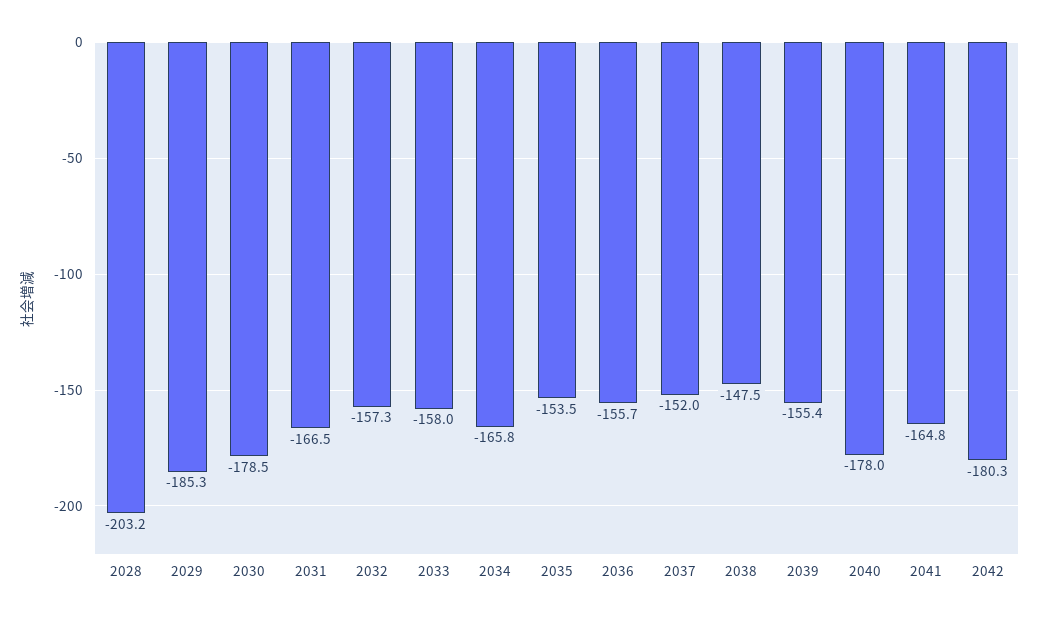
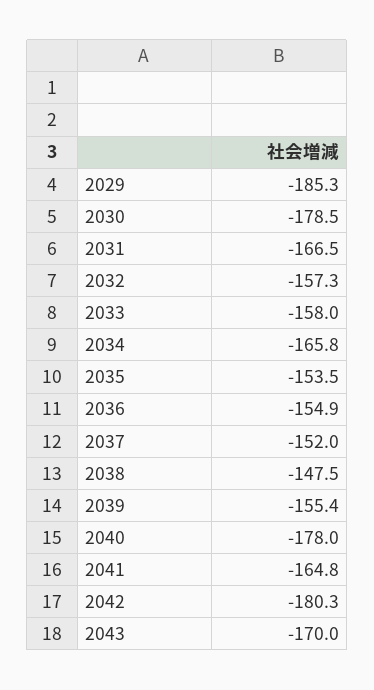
2028: -203.2 -> none
2036: -155.7 -> -154.9
2043: none -> -170

